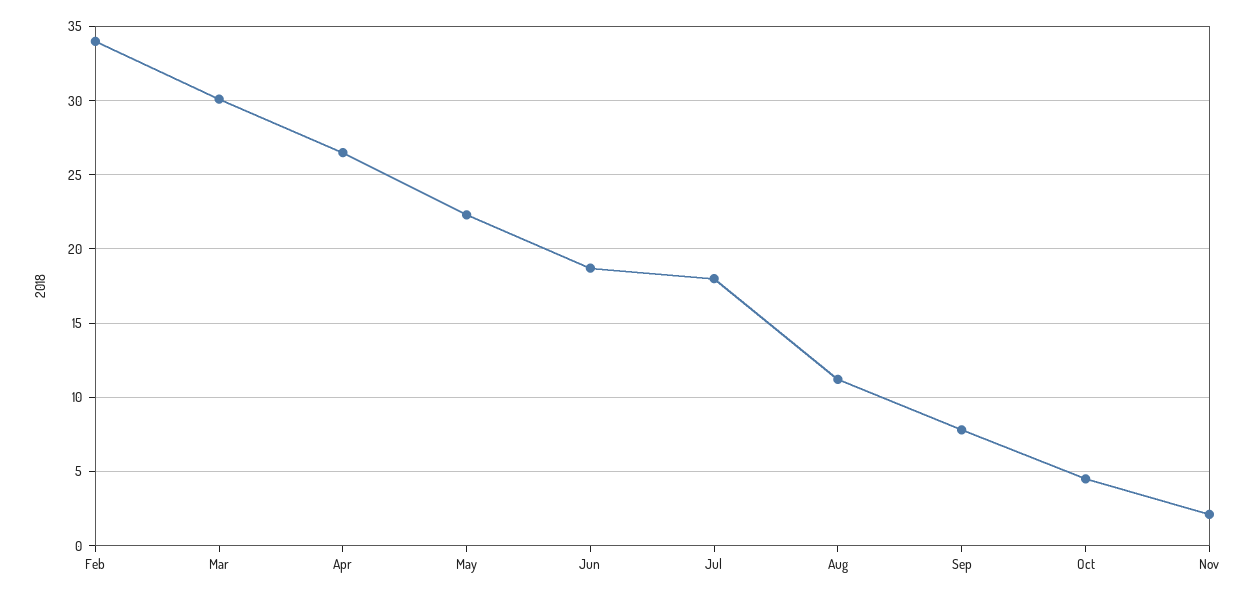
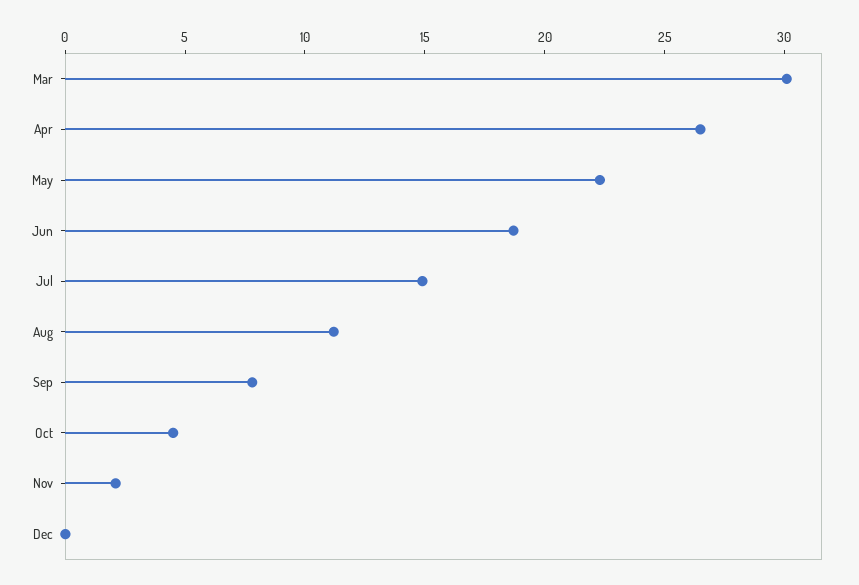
Feb: 34 -> none
Jul: 18 -> 15
Dec: none -> 0

